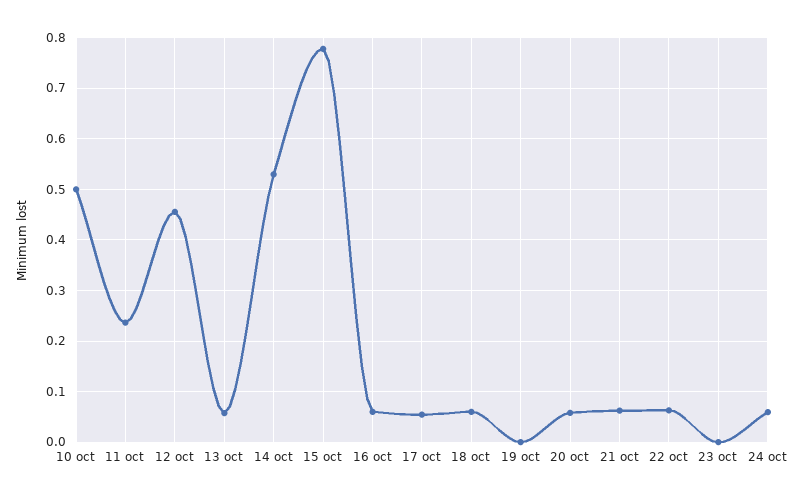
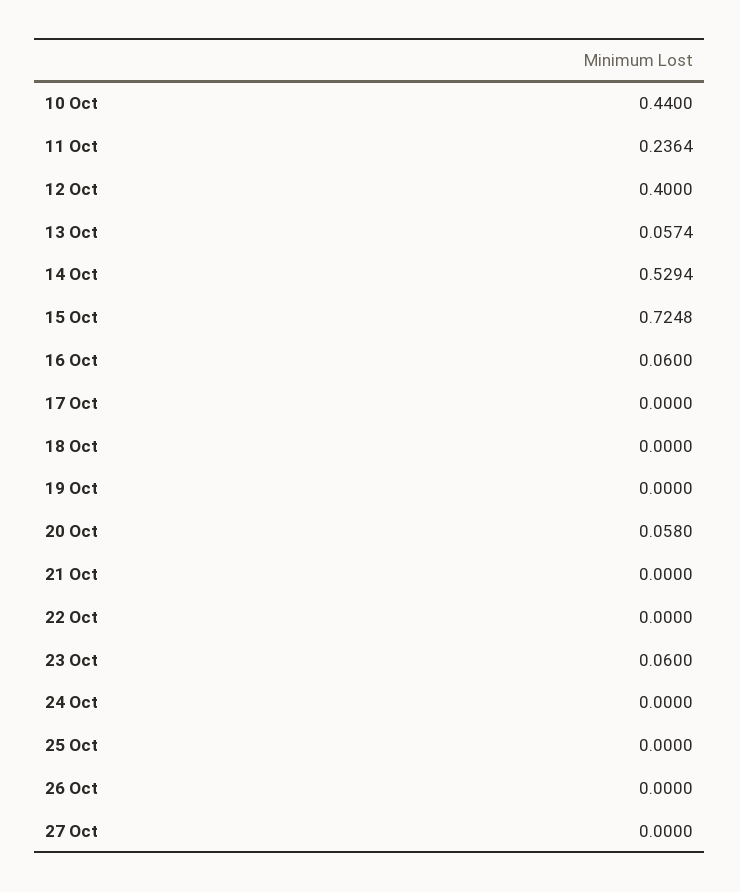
10 oct: 0.5 -> 0.44
12 oct: 0.46 -> 0.4
15 oct: 0.78 -> 0.7248
17 oct: 0.06 -> 0
18 oct: 0.06 -> 0
21 oct: 0.06 -> 0
22 oct: 0.06 -> 0
23 oct: 0 -> 0.06
24 oct: 0.06 -> 0
25 Oct: none -> 0
26 Oct: none -> 0
27 Oct: none -> 0

